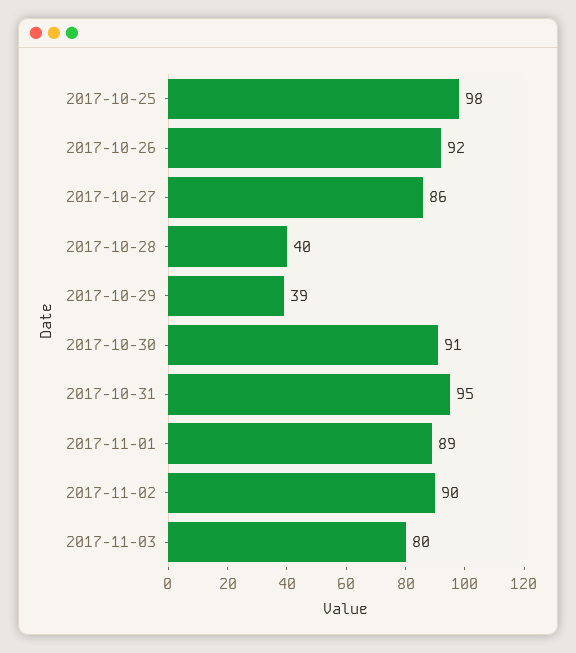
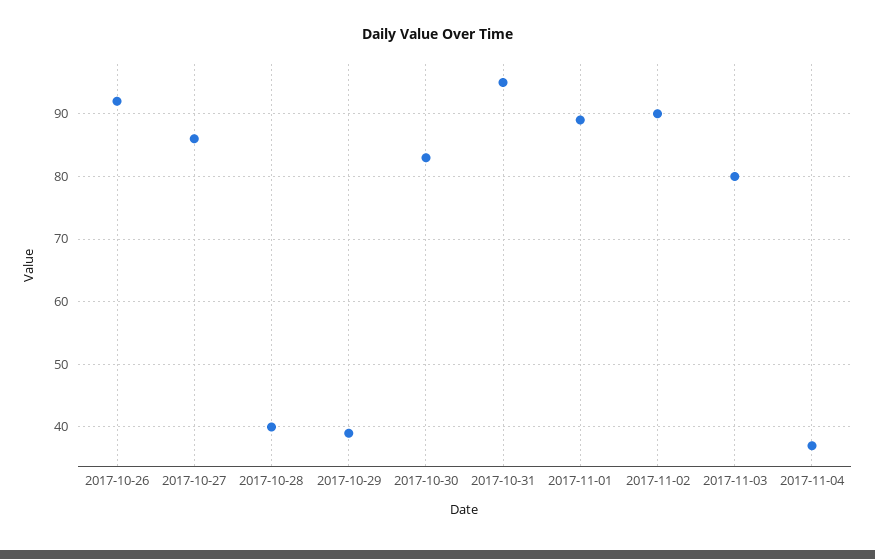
2017-10-25: 98 -> none
2017-10-30: 91 -> 83
2017-11-04: none -> 37

